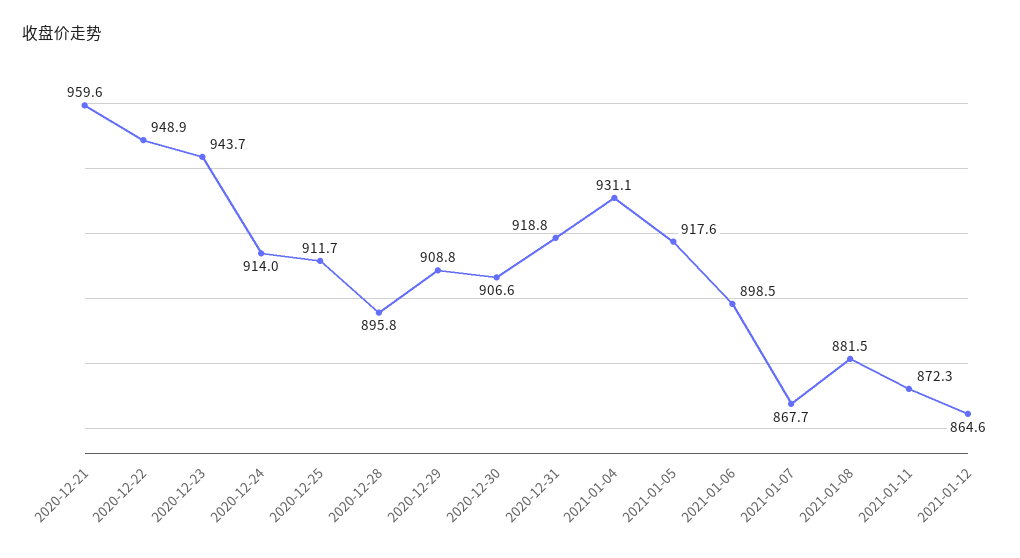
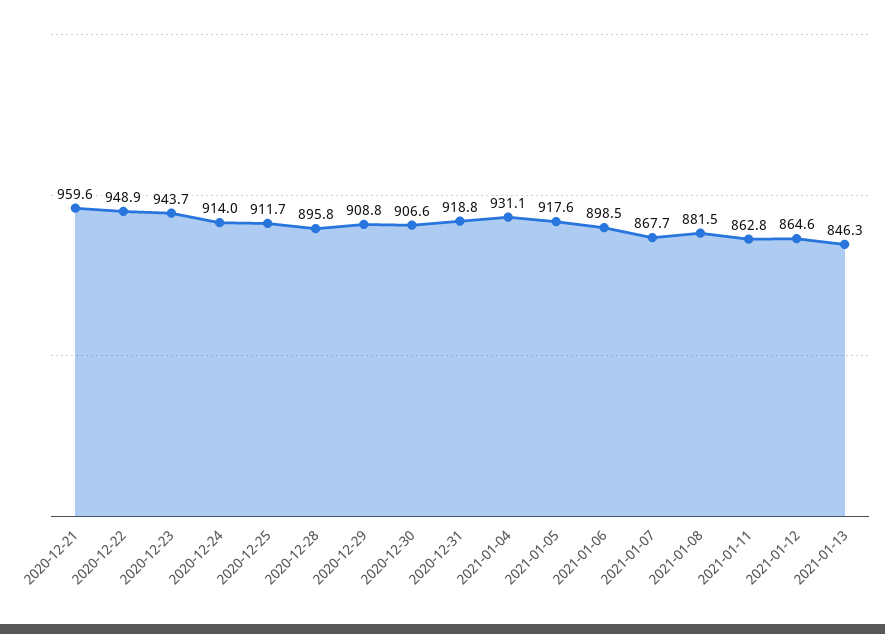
2021-01-11: 872.3 -> 862.8
2021-01-13: none -> 846.3

